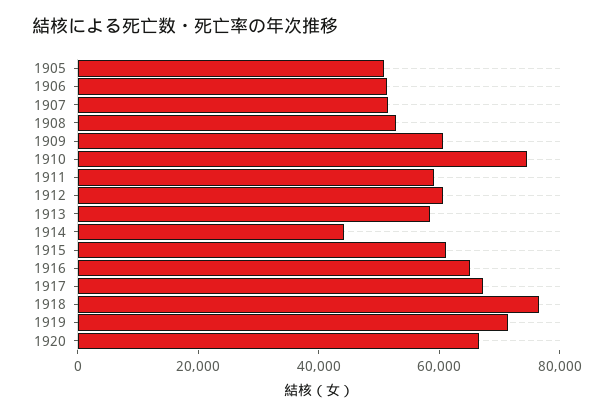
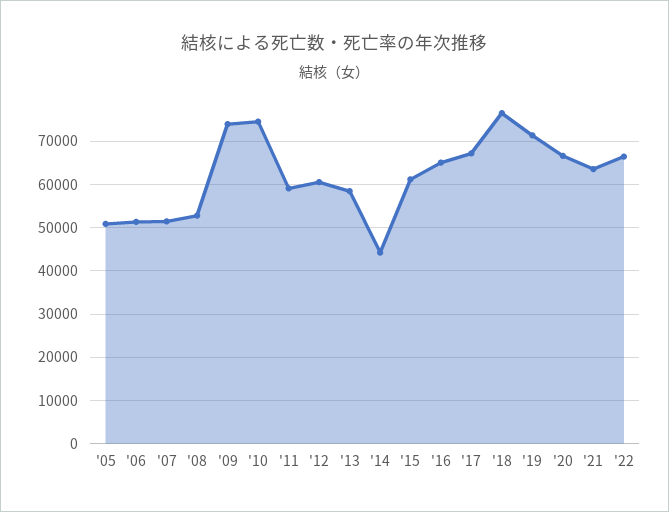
1909: 60000 -> 74000
'21: none -> 64000
'22: none -> 66000

